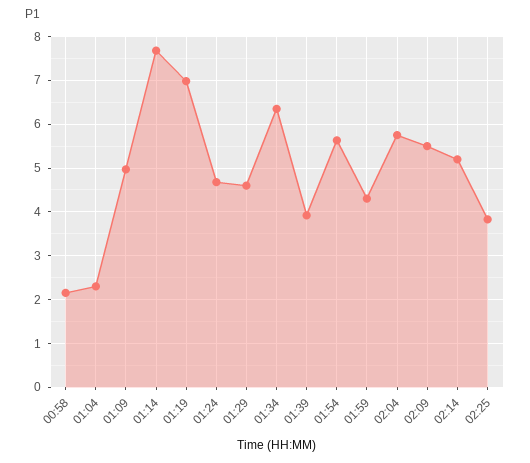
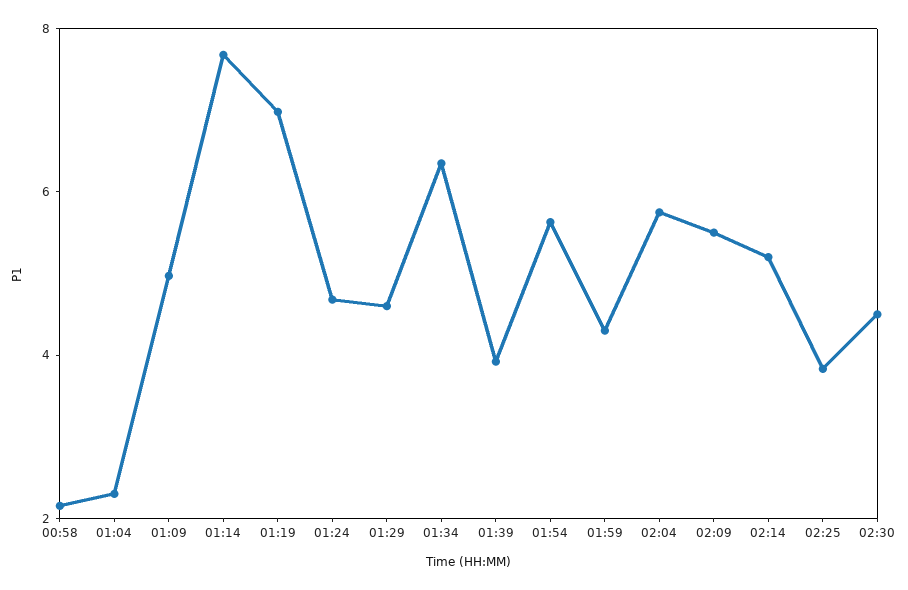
02:30: none -> 4.5

